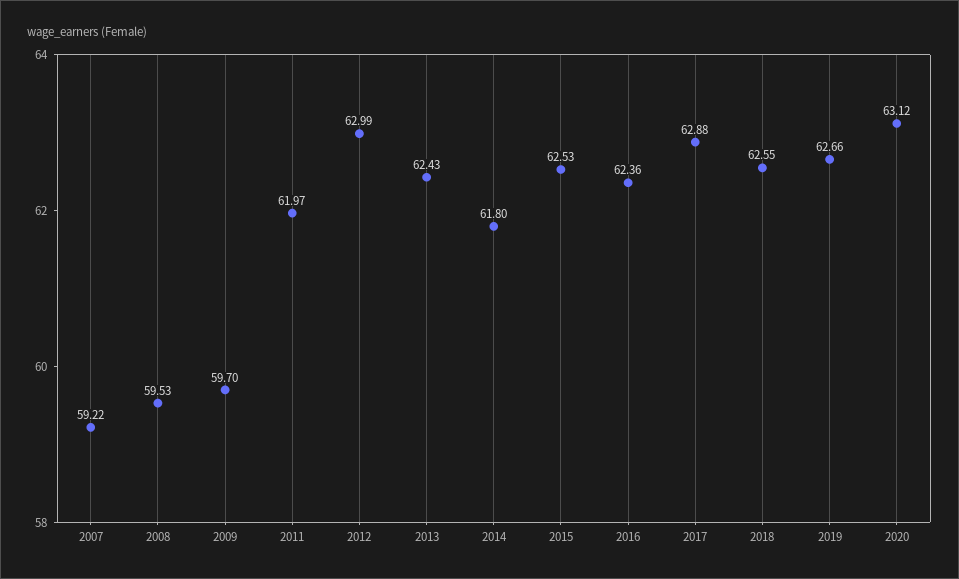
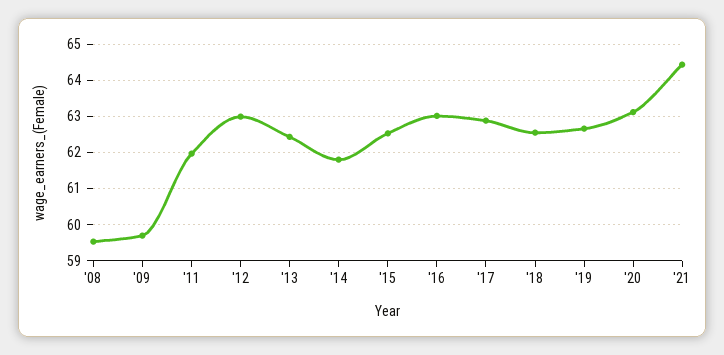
2007: 59.22 -> none
2016: 62.36 -> 63
'21: none -> 64.4

